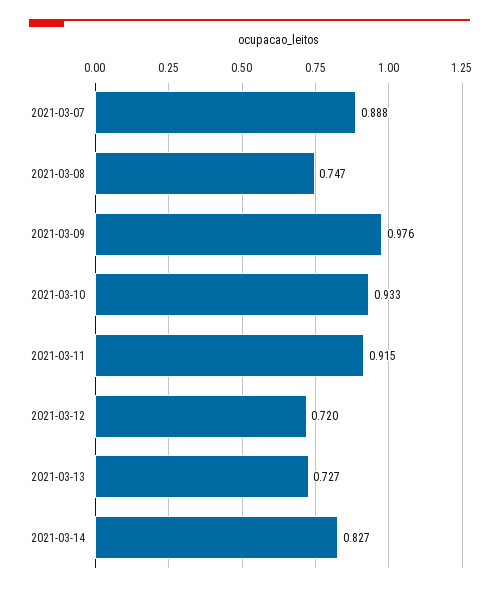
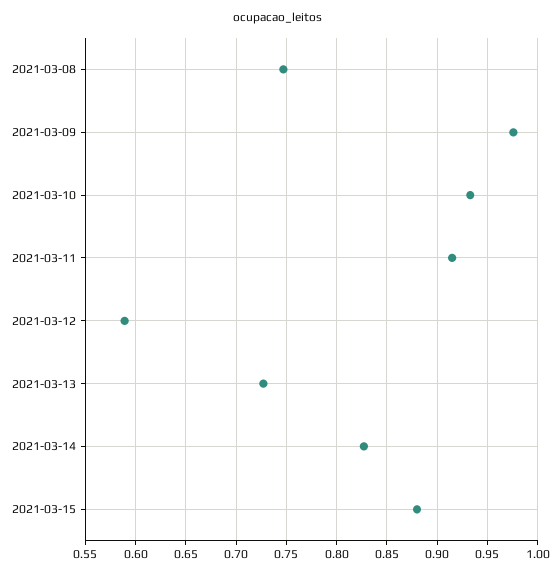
2021-03-07: 0.888 -> none
2021-03-12: 0.72 -> 0.59
2021-03-15: none -> 0.88

